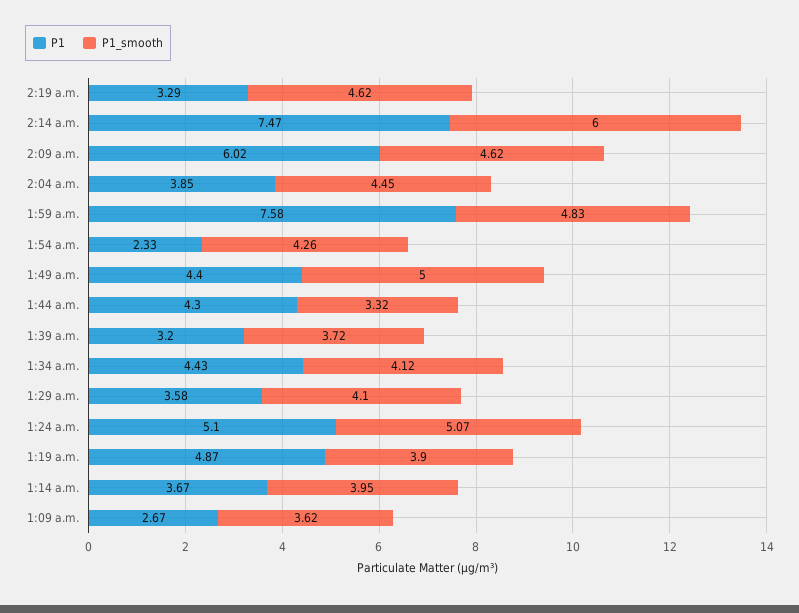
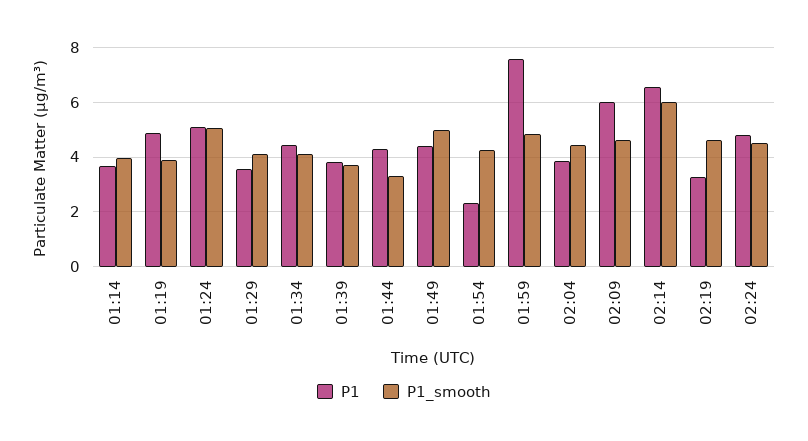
P1, 2:14 a.m.: 7.47 -> 6.5
P1, 1:39 a.m.: 3.2 -> 3.75
P1, 1:09 a.m.: 2.67 -> none
P1_smooth, 1:09 a.m.: 3.62 -> none
P1, 02:24: none -> 4.75
P1_smooth, 02:24: none -> 4.5

